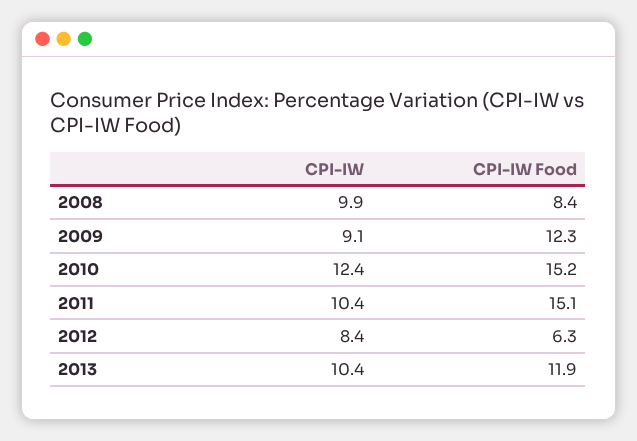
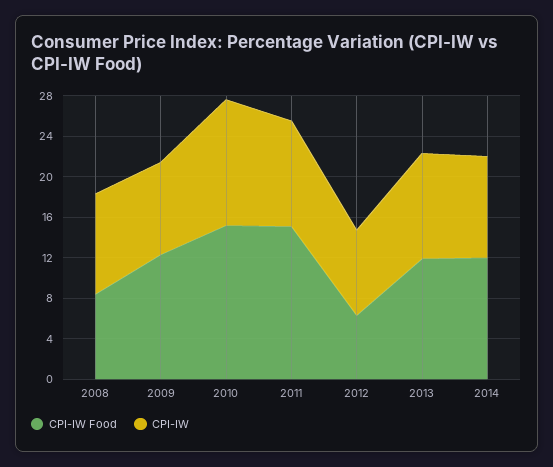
CPI-IW Food, 2014: none -> 12
CPI-IW, 2014: none -> 10

